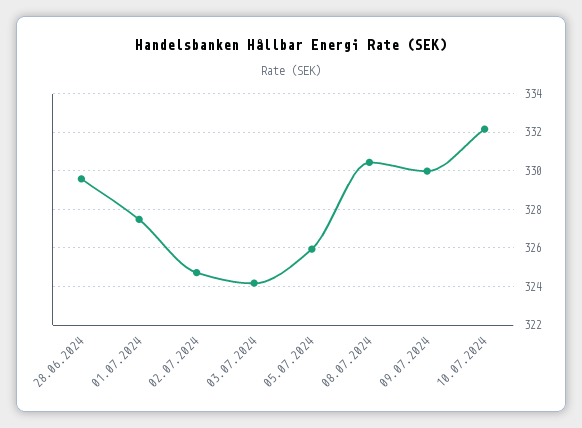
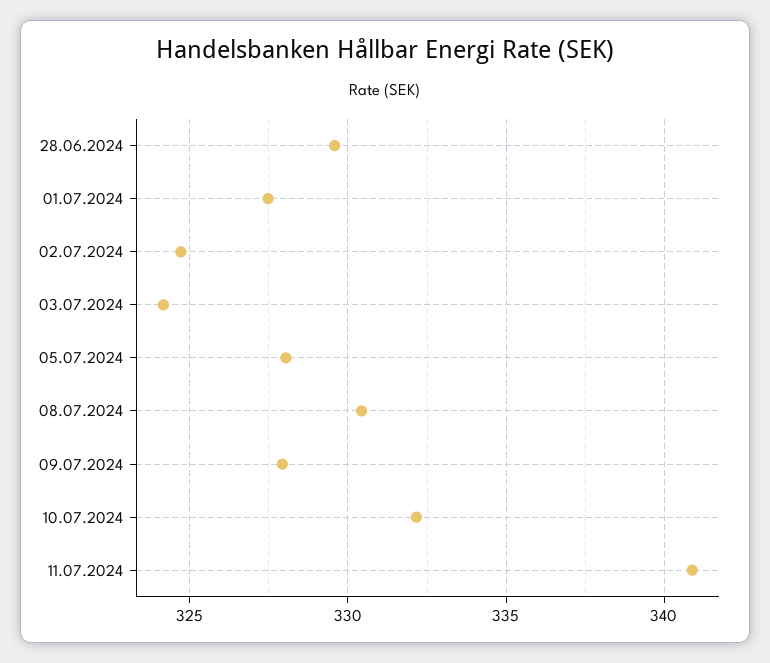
05.07.2024: 326 -> 328
09.07.2024: 330 -> 328
11.07.2024: none -> 341

